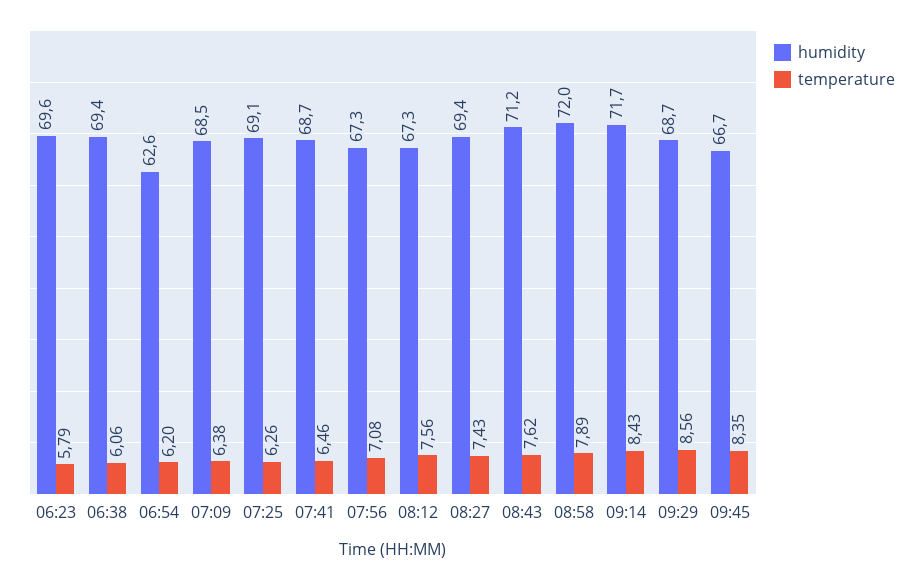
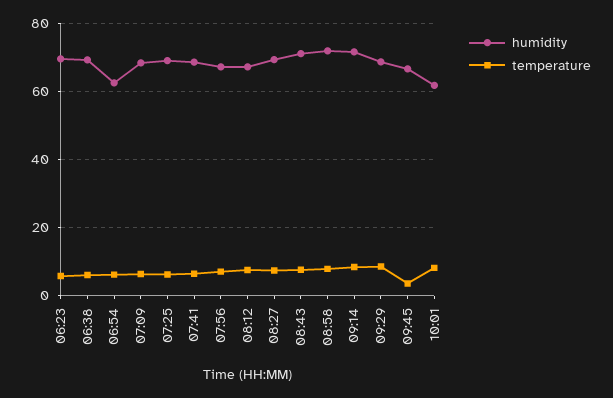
temperature, 09:45: 8.35 -> 4
humidity, 10:01: none -> 62
temperature, 10:01: none -> 8

